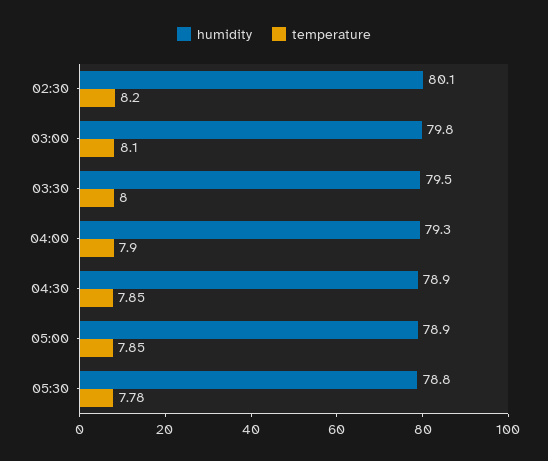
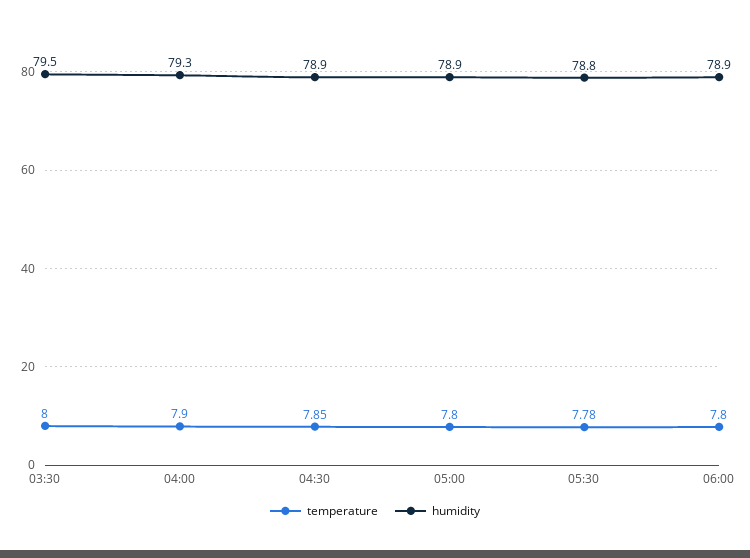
humidity, 02:30: 80.1 -> none
temperature, 02:30: 8.2 -> none
humidity, 03:00: 79.8 -> none
temperature, 03:00: 8.1 -> none
temperature, 05:00: 7.85 -> 7.8
temperature, 06:00: none -> 7.8
humidity, 06:00: none -> 78.9

